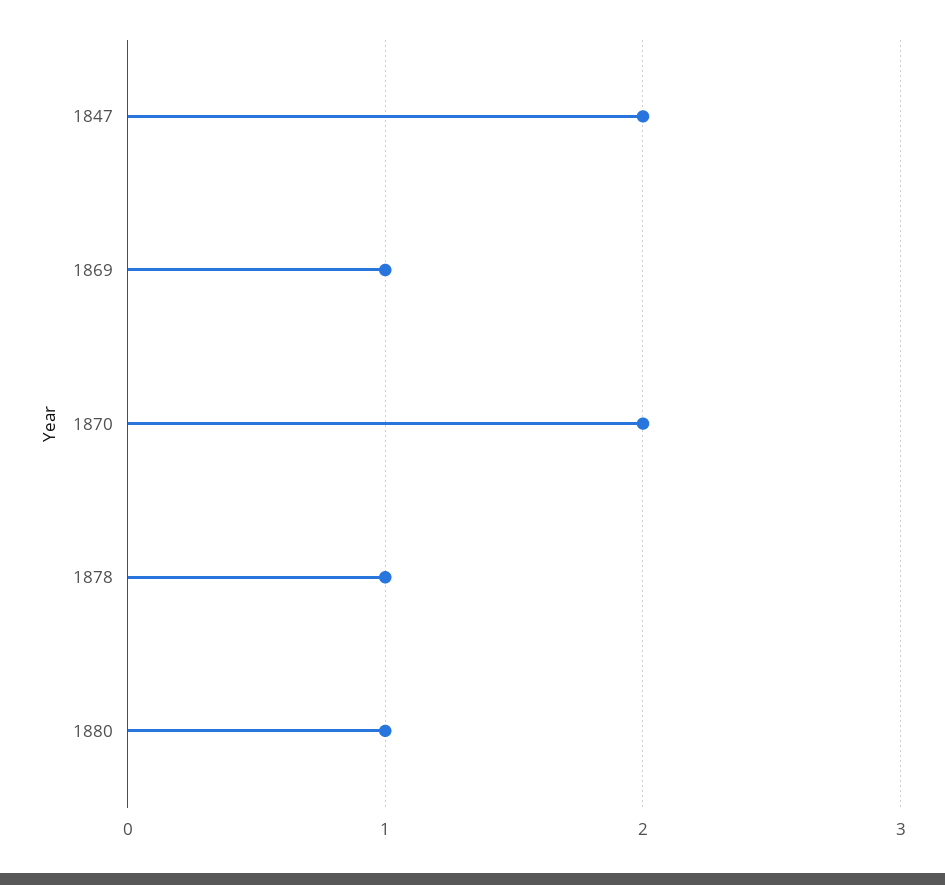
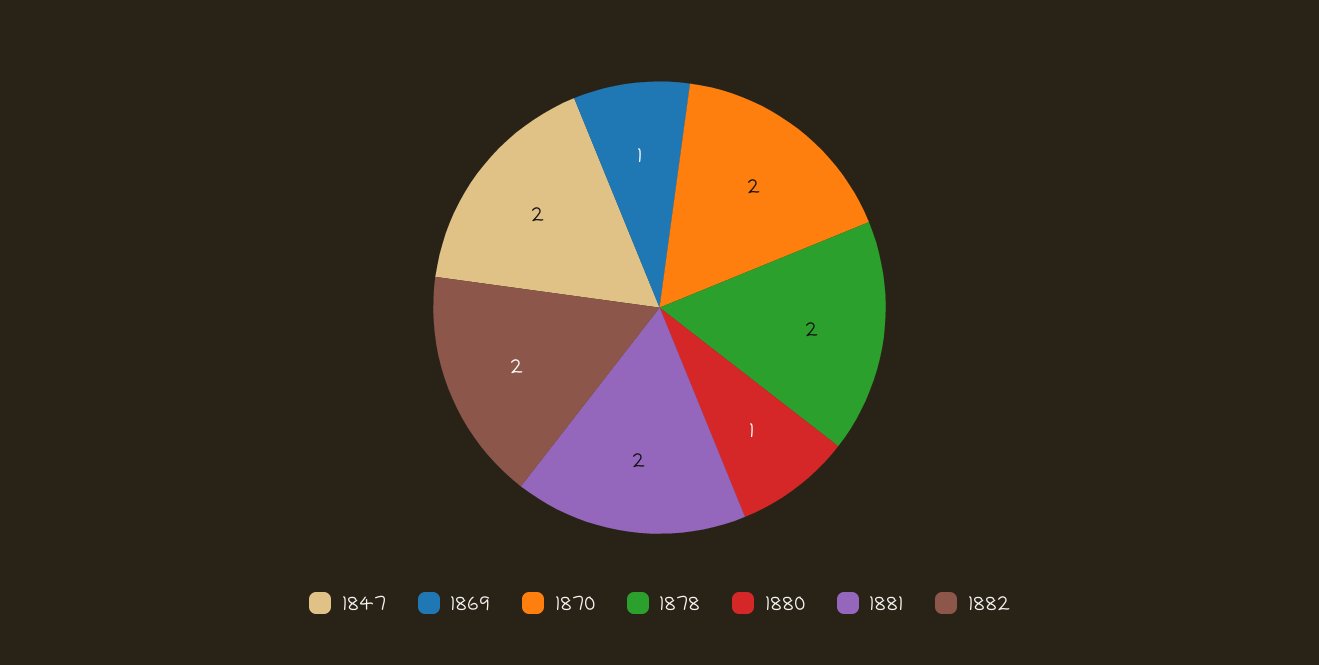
1878: 1 -> 2
1881: none -> 2
1882: none -> 2

